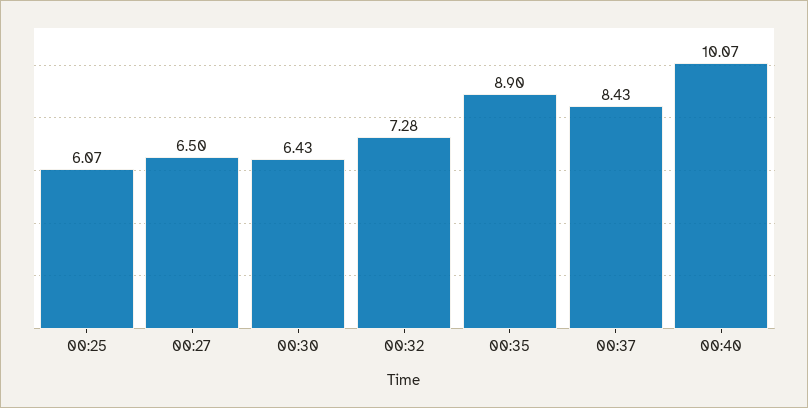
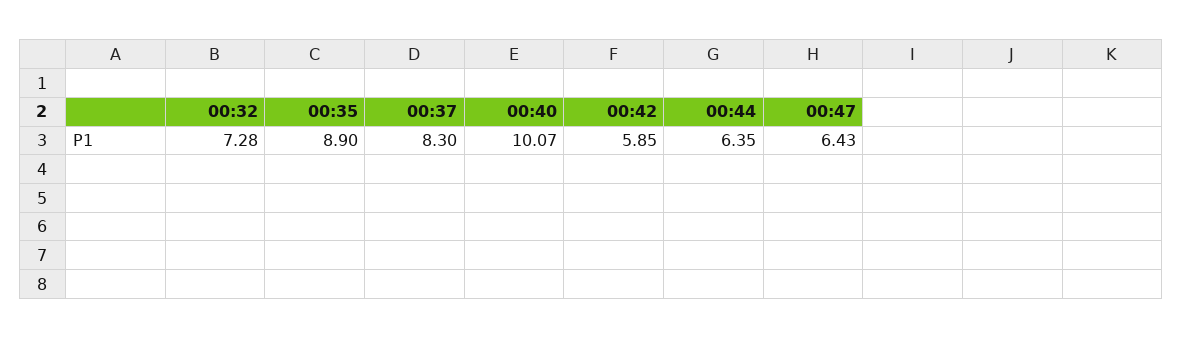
00:25: 6.07 -> none
00:27: 6.5 -> none
00:30: 6.43 -> none
00:37: 8.43 -> 8.3
00:42: none -> 5.85
00:44: none -> 6.35
00:47: none -> 6.43

